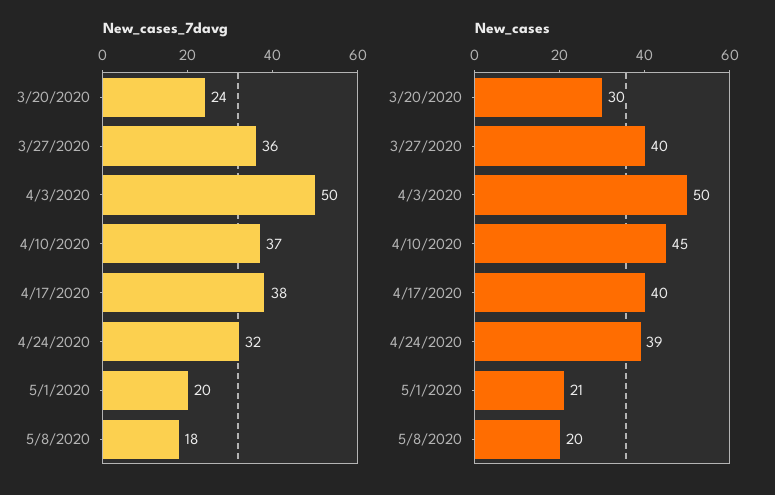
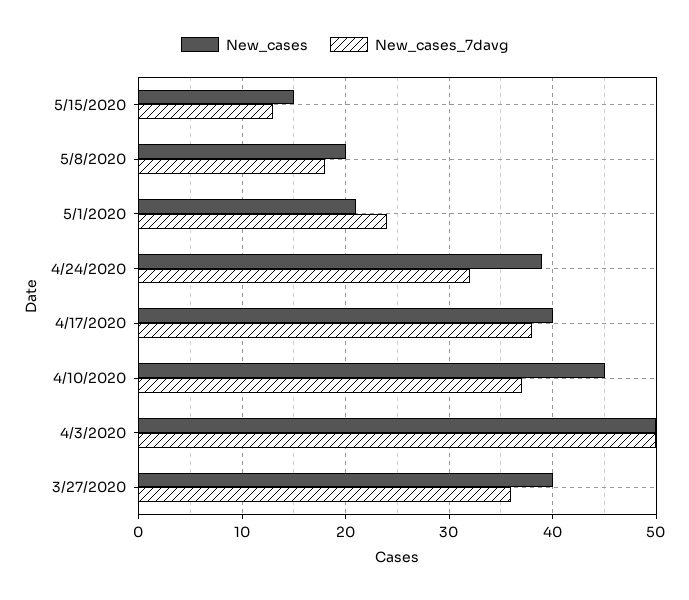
New_cases_7davg, 3/20/2020: 24 -> none
New_cases_7davg, 5/1/2020: 20 -> 24
New_cases, 3/20/2020: 30 -> none
New_cases, 5/15/2020: none -> 15
New_cases_7davg, 5/15/2020: none -> 13

